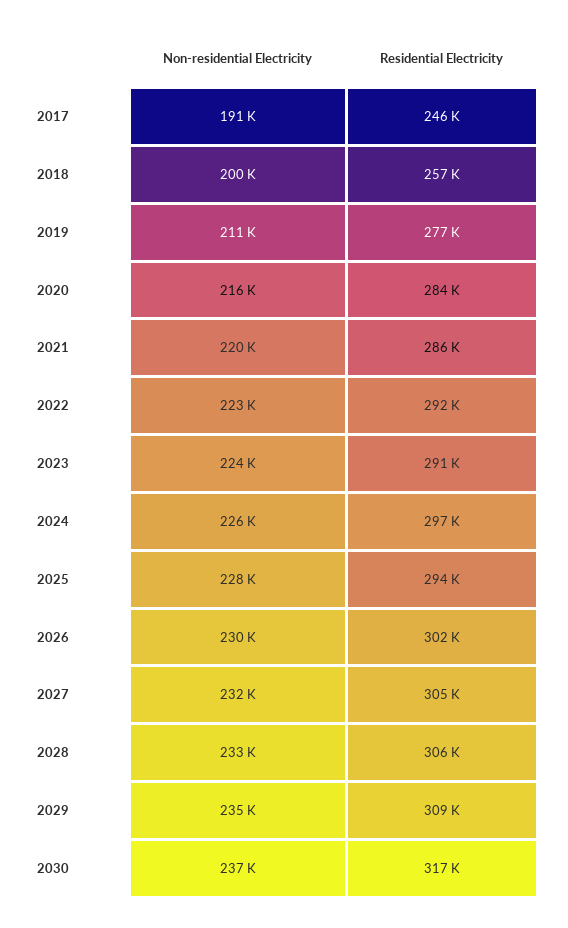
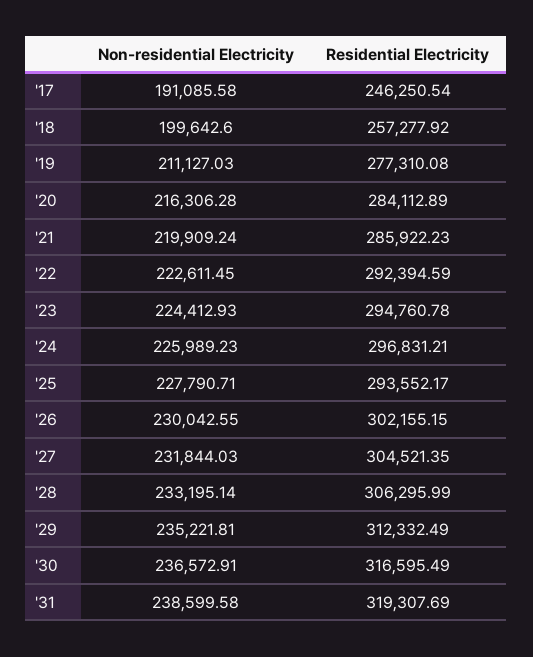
Residential Electricity, 2023: 291000 -> 294760.78
Residential Electricity, 2029: 309000 -> 312332.49
Non-residential Electricity, '31: none -> 238599.58
Residential Electricity, '31: none -> 319307.69

